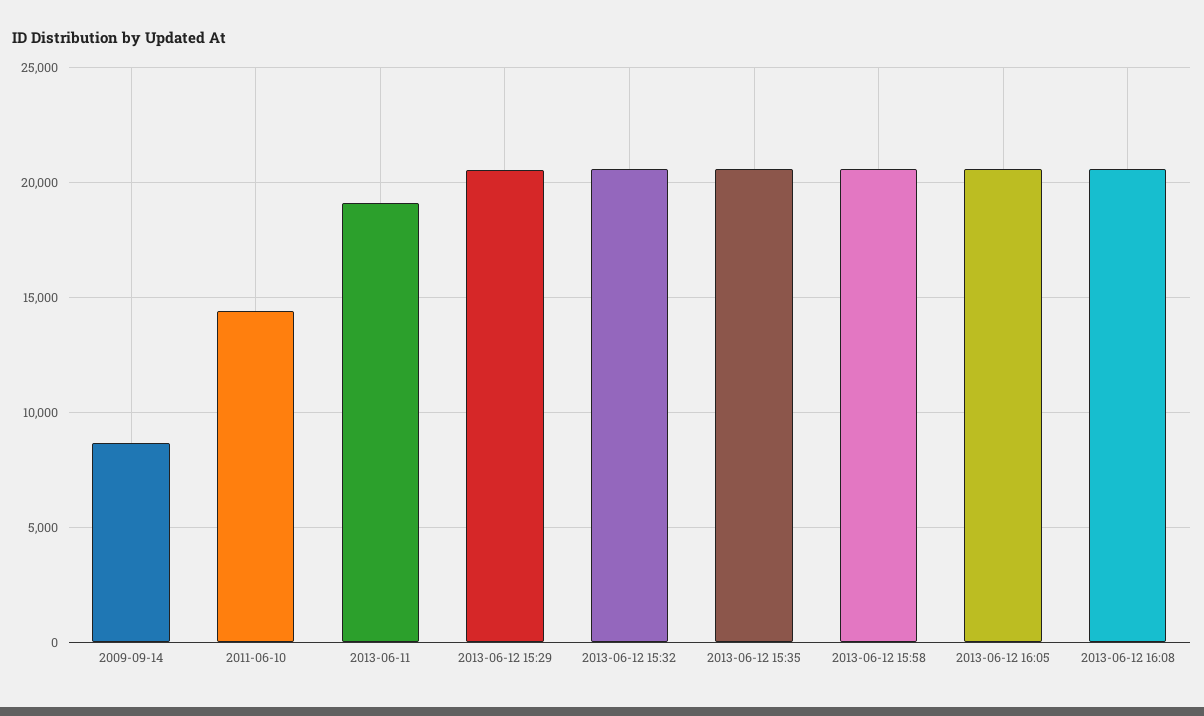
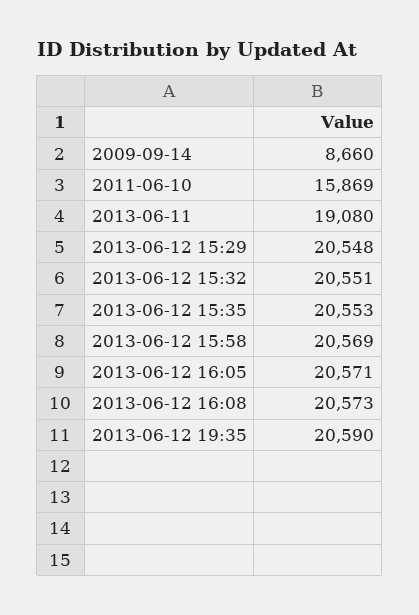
2011-06-10: 14500 -> 15869
2013-06-12 19:35: none -> 20590

